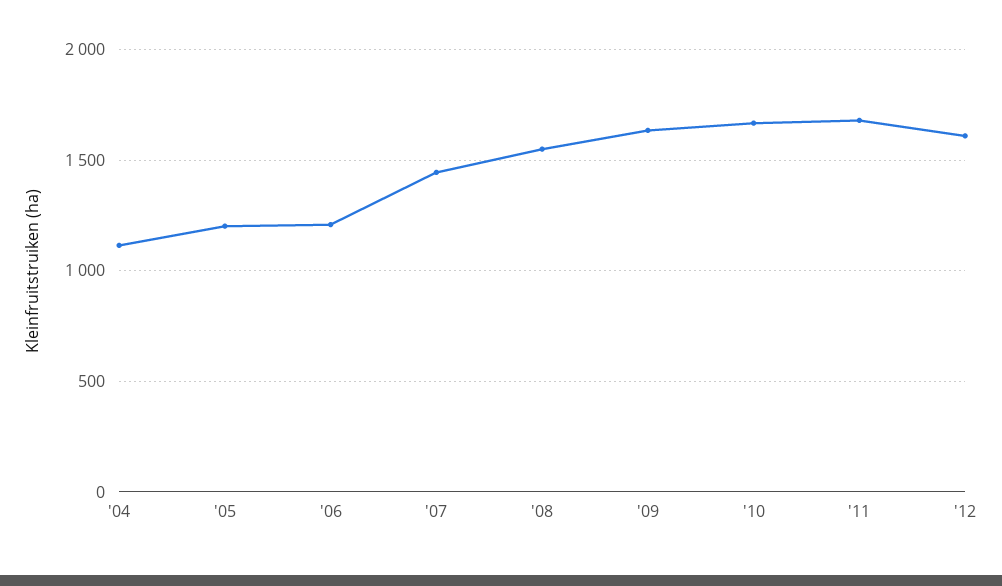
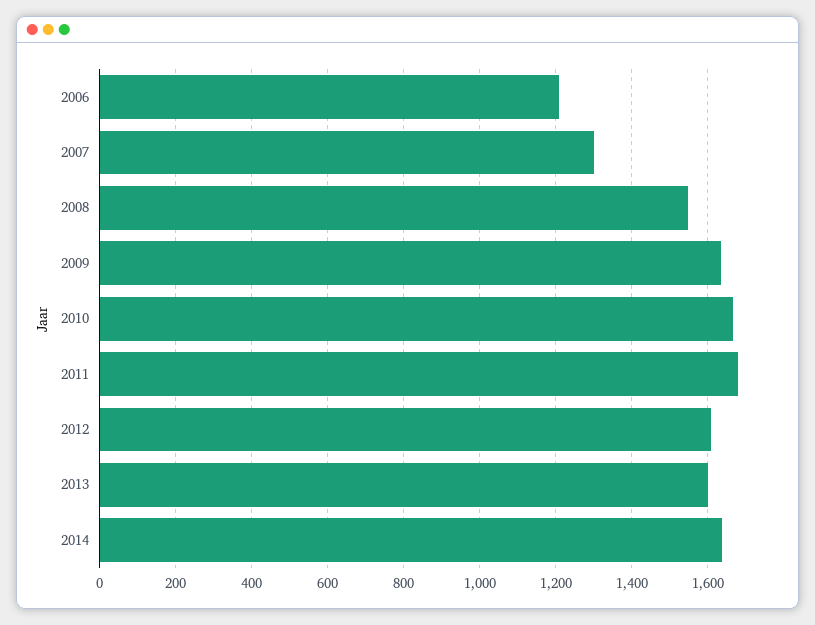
'04: 1100 -> none
'05: 1200 -> none
'07: 1450 -> 1300
2013: none -> 1600
2014: none -> 1640

